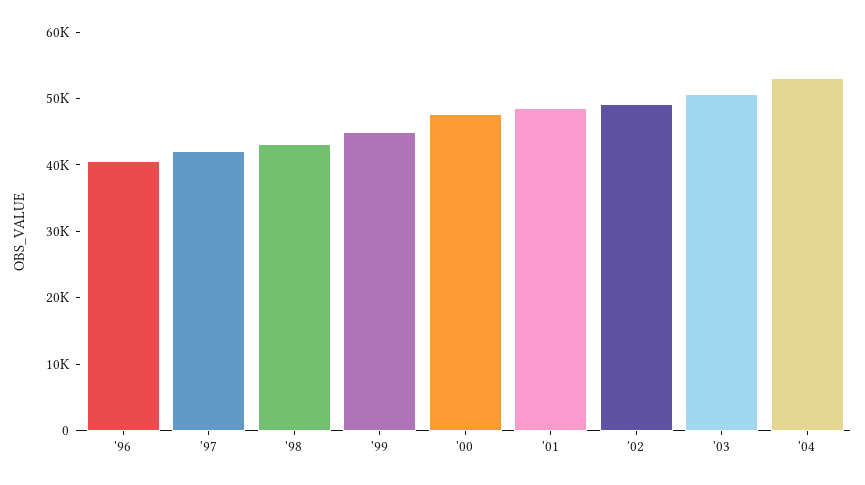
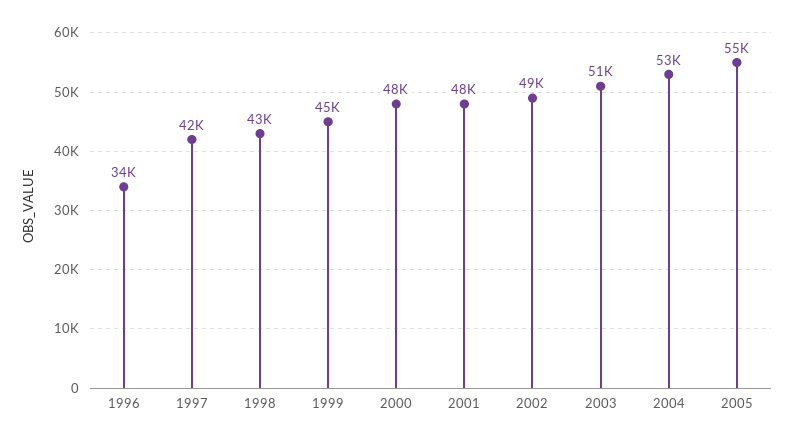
'96: 40000 -> 34000
2005: none -> 55000

